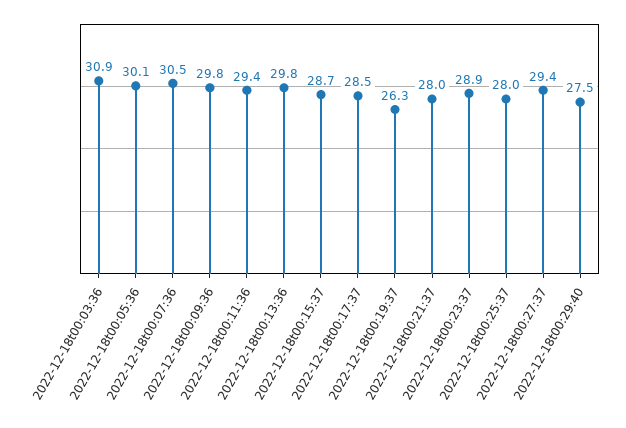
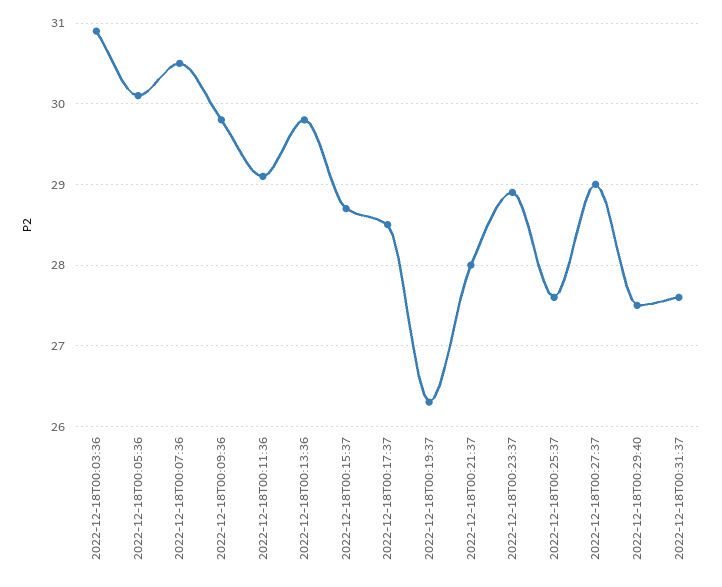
2022-12-18t00:11:36: 29.4 -> 29.1
2022-12-18t00:25:37: 28 -> 27.6
2022-12-18t00:27:37: 29.4 -> 29
2022-12-18T00:31:37: none -> 27.6

